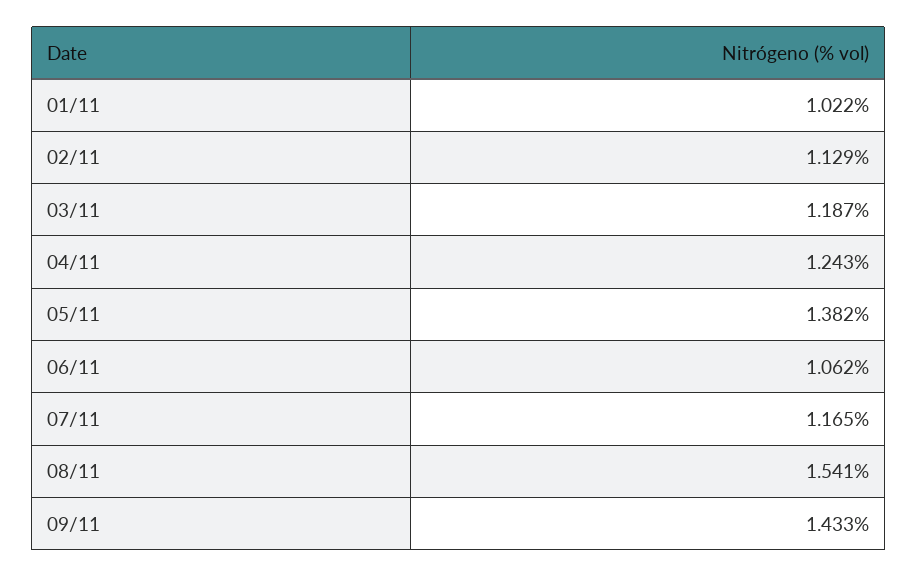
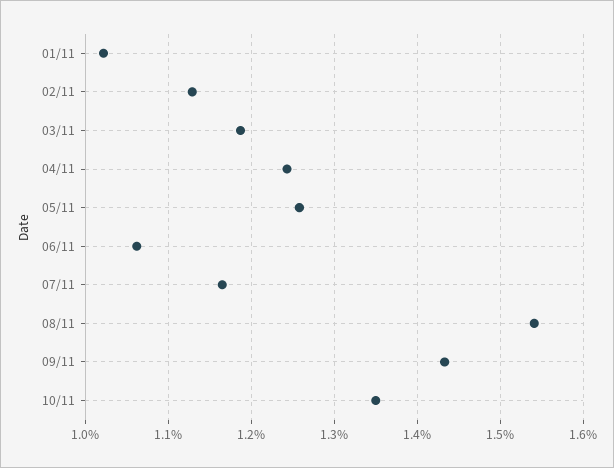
05/11: 1.382 -> 1.26
10/11: none -> 1.35

